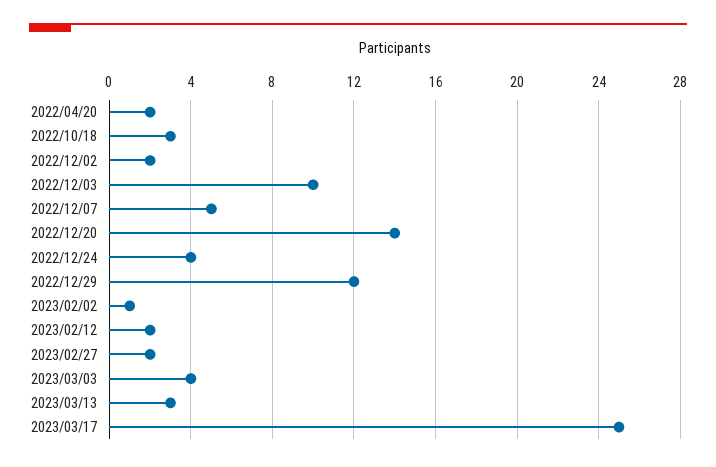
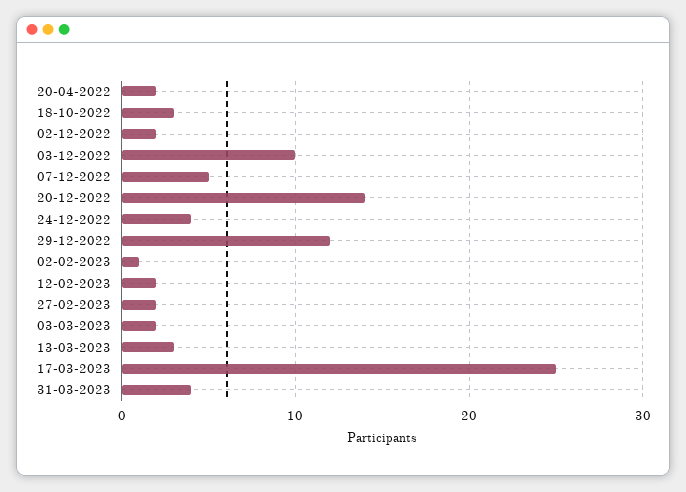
2023/03/03: 4 -> 2
31-03-2023: none -> 4

